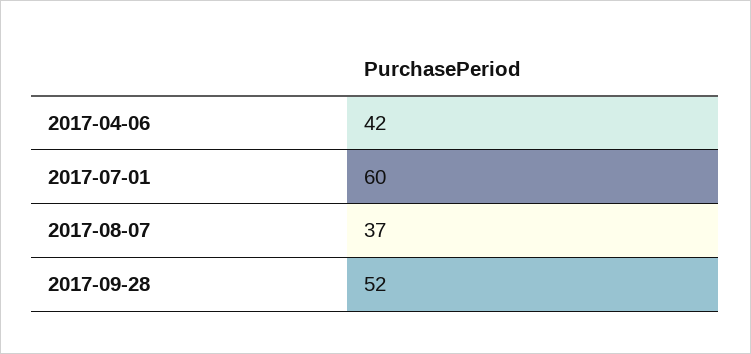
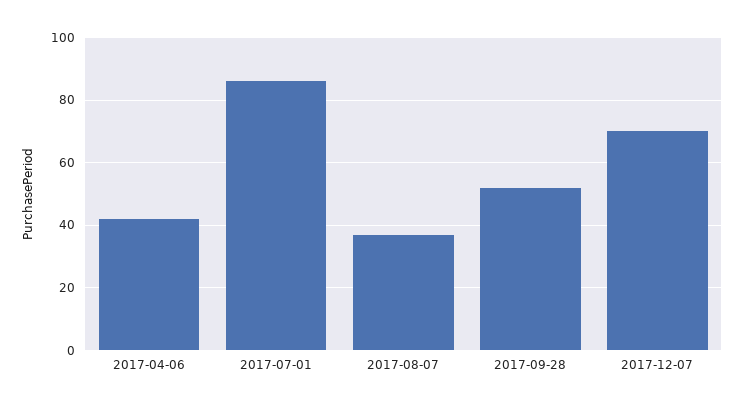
2017-07-01: 60 -> 85
2017-12-07: none -> 70

